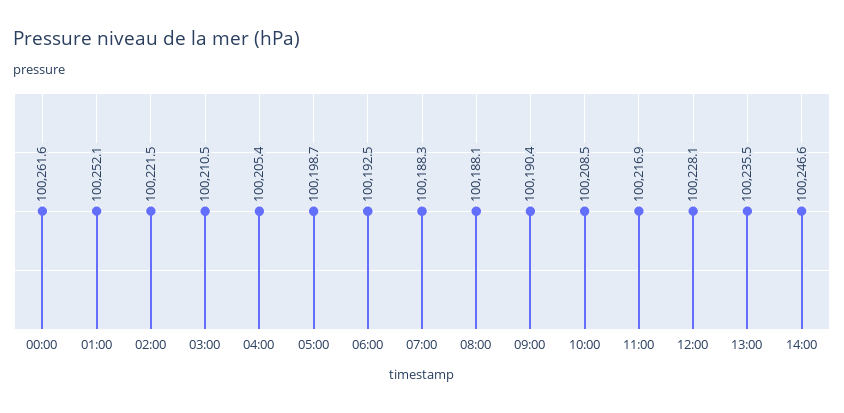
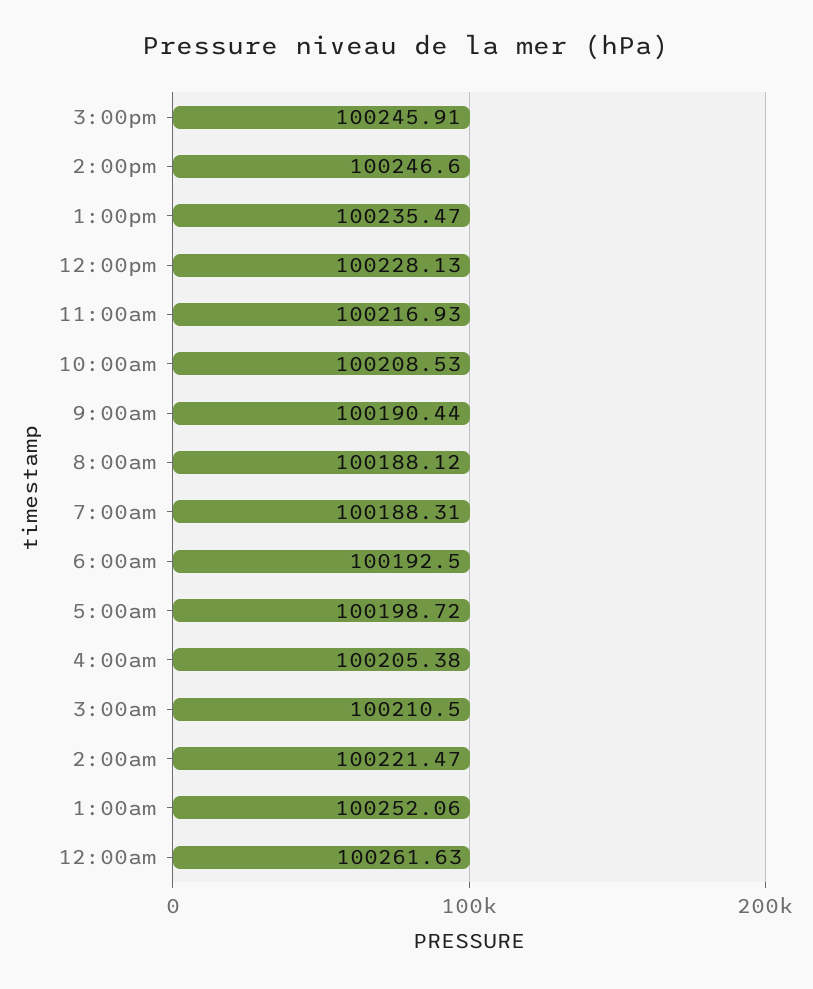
3:00pm: none -> 100245.91

